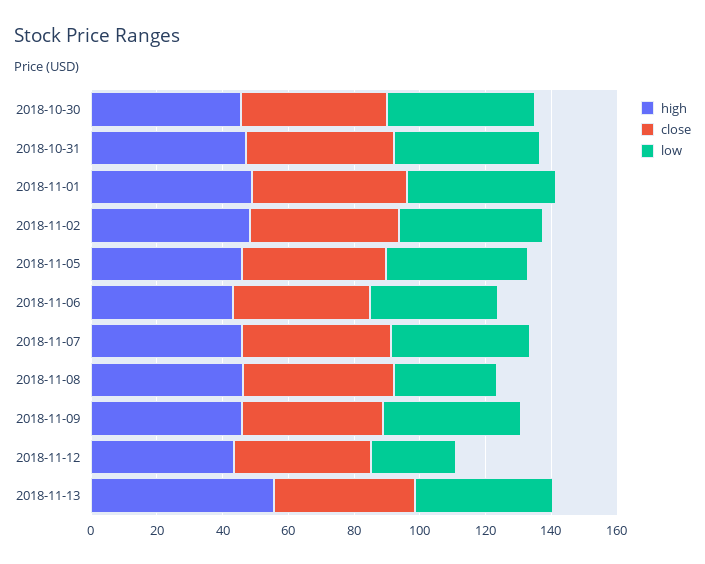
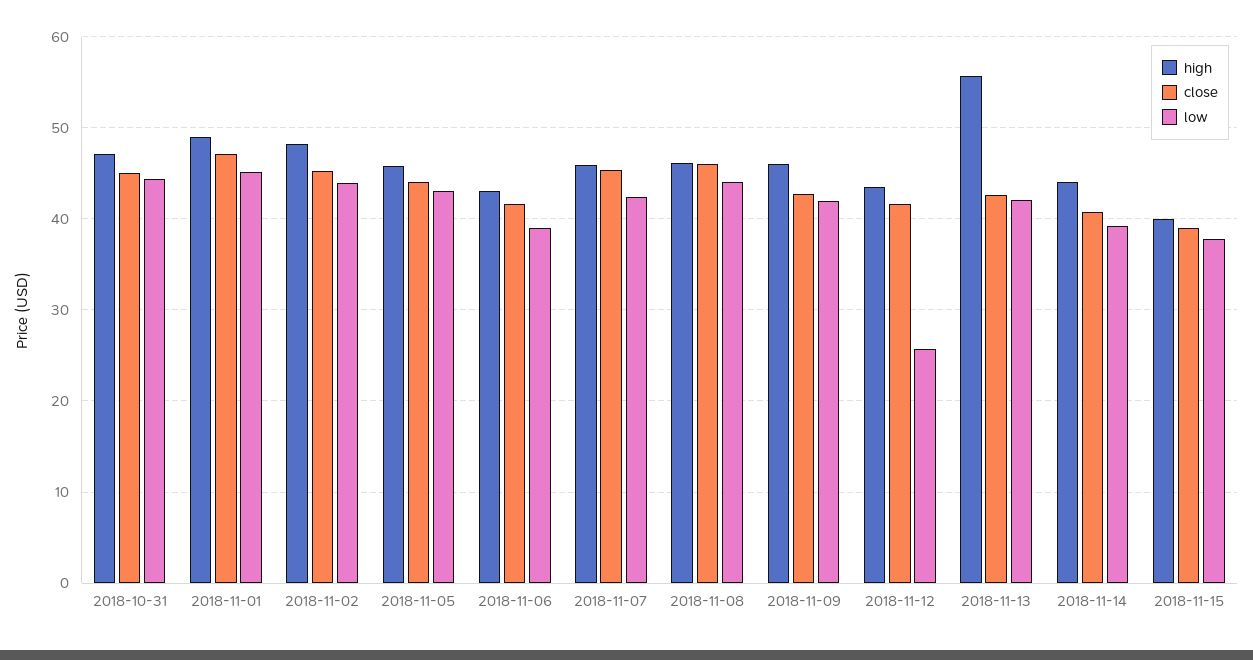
high, 2018-10-30: 45 -> none
close, 2018-10-30: 45 -> none
low, 2018-10-30: 45 -> none
low, 2018-11-08: 30 -> 44
high, 2018-11-14: none -> 44
close, 2018-11-14: none -> 41
low, 2018-11-14: none -> 39
high, 2018-11-15: none -> 40
close, 2018-11-15: none -> 39
low, 2018-11-15: none -> 38

